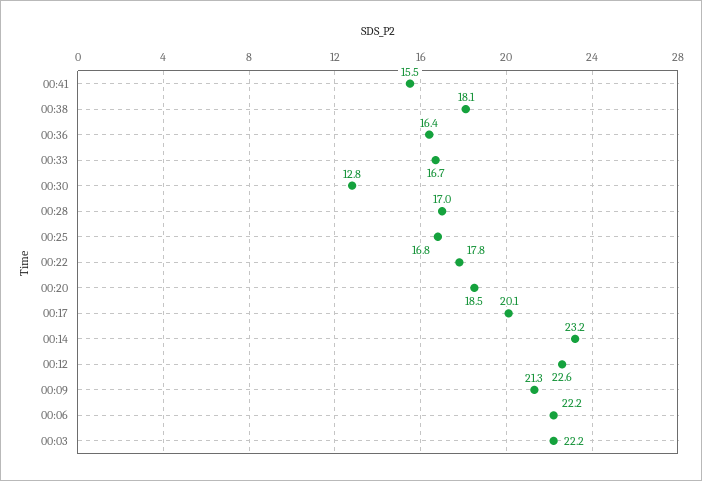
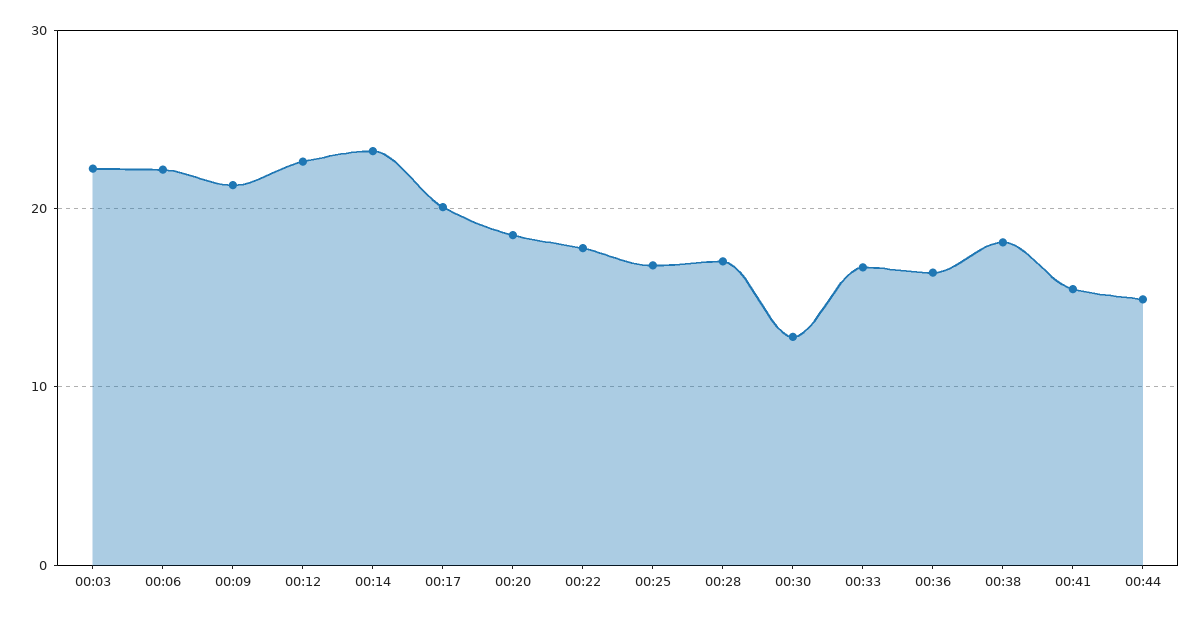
00:44: none -> 15

